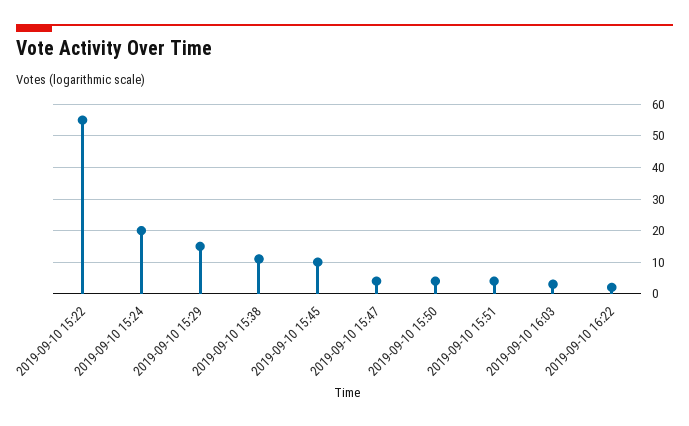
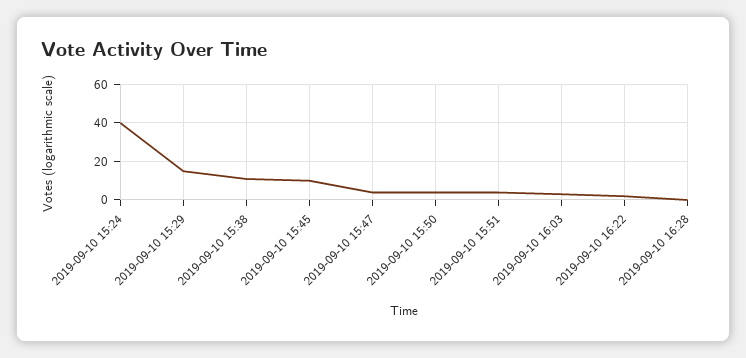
2019-09-10 15:22: 55 -> none
2019-09-10 15:24: 20 -> 40
2019-09-10 16:28: none -> 0

